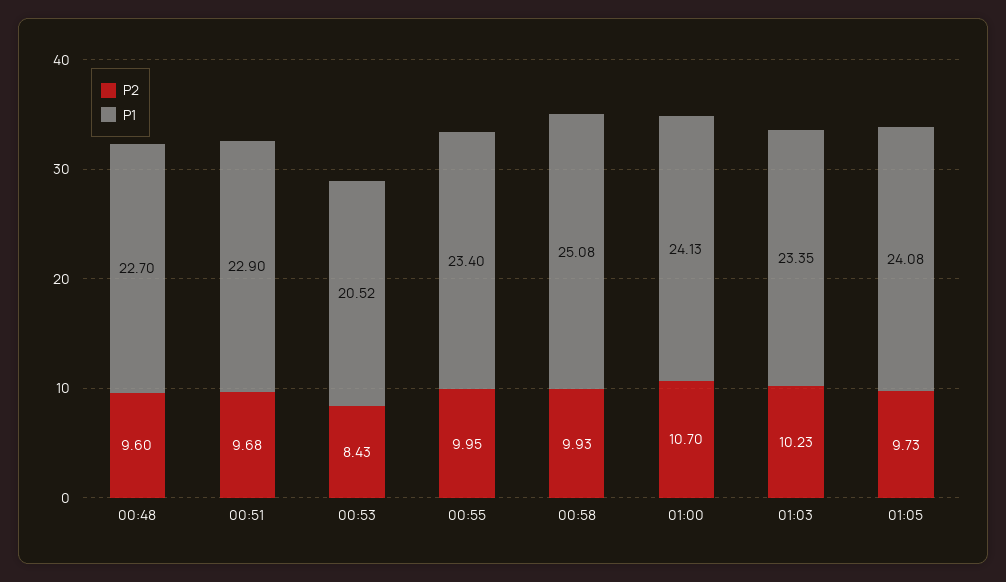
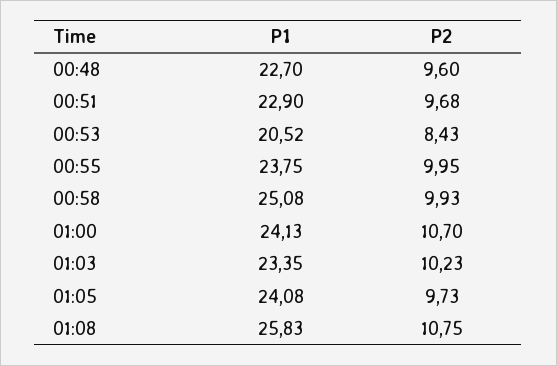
P1, 00:55: 23.4 -> 23.75
P1, 01:08: none -> 25.83
P2, 01:08: none -> 10.75

